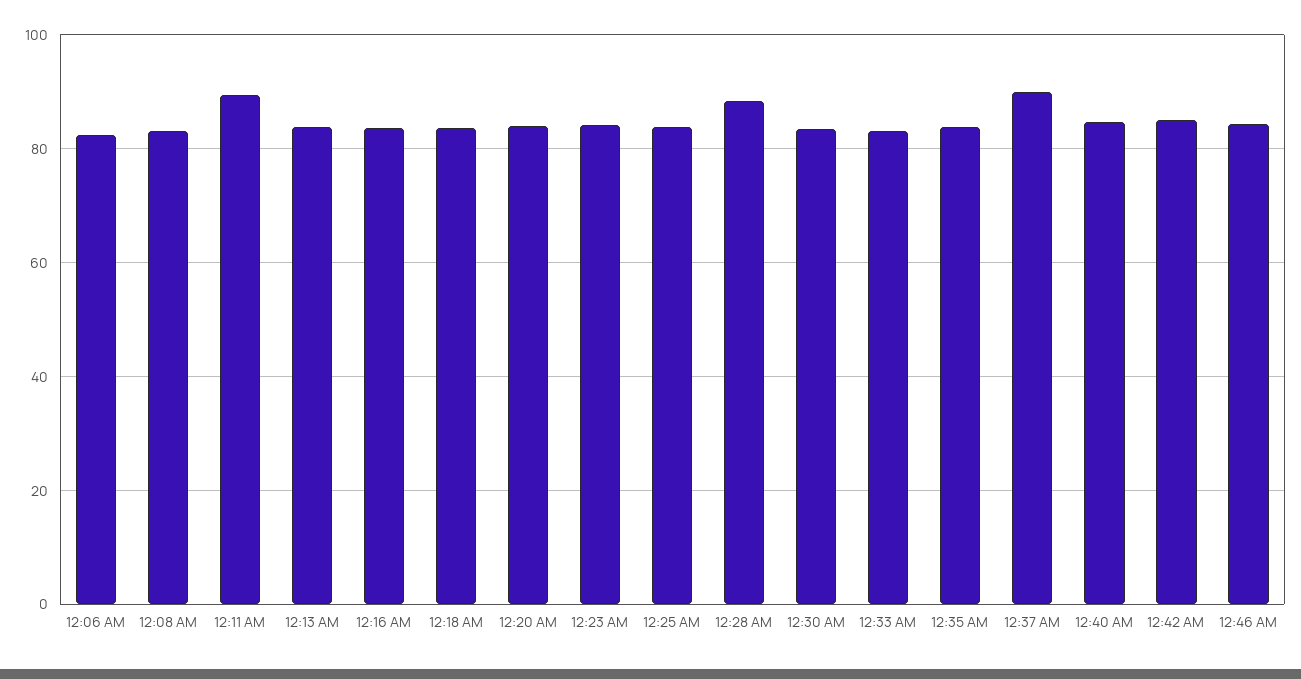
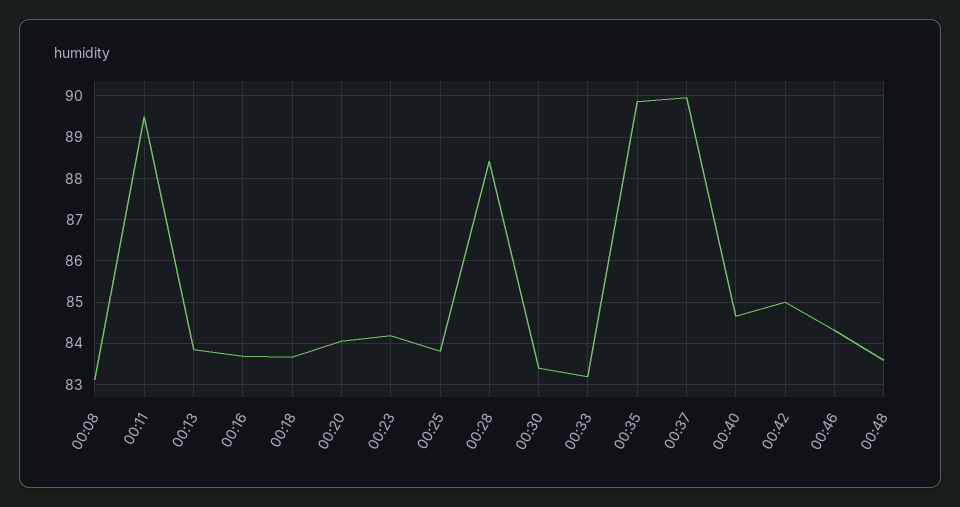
12:06 AM: 82 -> none
12:35 AM: 84 -> 89.8
00:48: none -> 83.6

